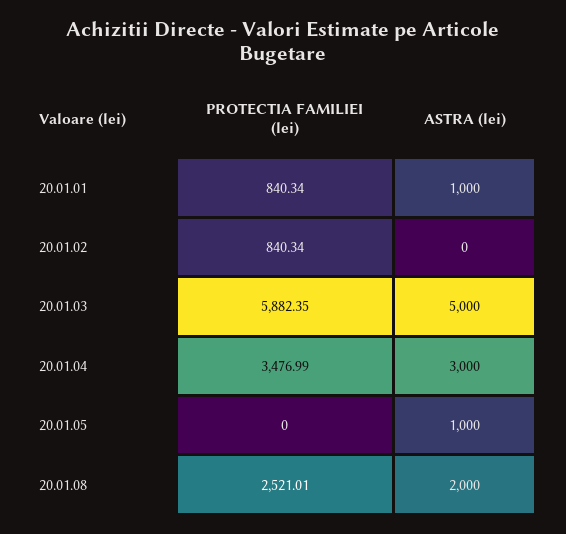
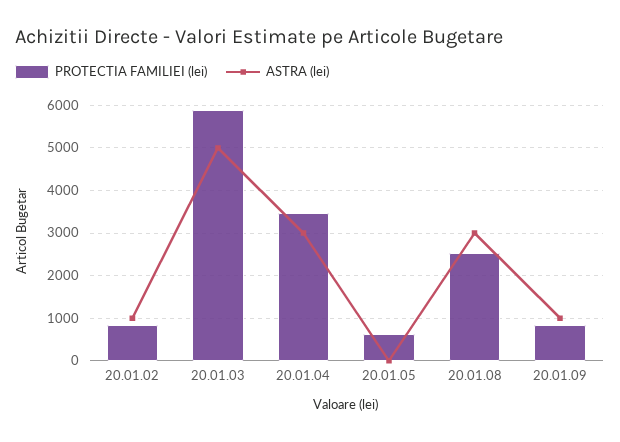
PROTECTIA FAMILIEI (lei), 20.01.01: 840.34 -> none
ASTRA (lei), 20.01.01: 1000 -> none
ASTRA (lei), 20.01.02: 0 -> 1000
PROTECTIA FAMILIEI (lei), 20.01.05: 0 -> 600
ASTRA (lei), 20.01.05: 1000 -> 0
ASTRA (lei), 20.01.08: 2000 -> 3000
PROTECTIA FAMILIEI (lei), 20.01.09: none -> 800
ASTRA (lei), 20.01.09: none -> 1000

